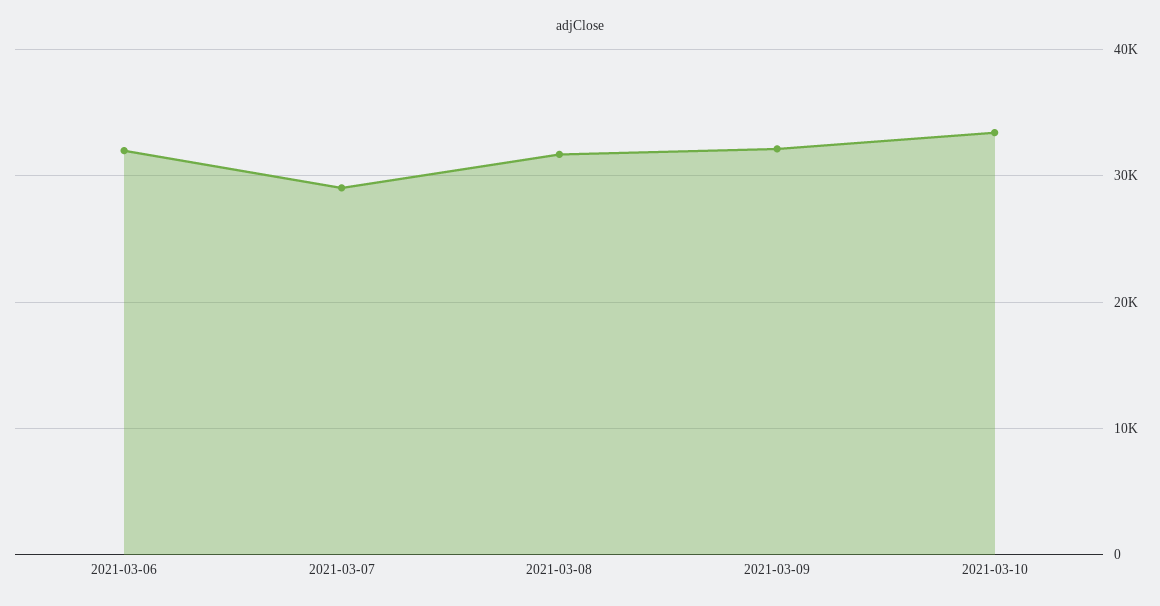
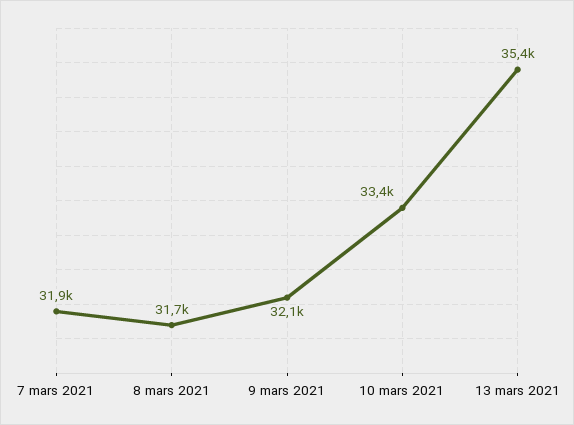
2021-03-06: 32000 -> none
2021-03-07: 29000 -> 31900
13 mars 2021: none -> 35400

